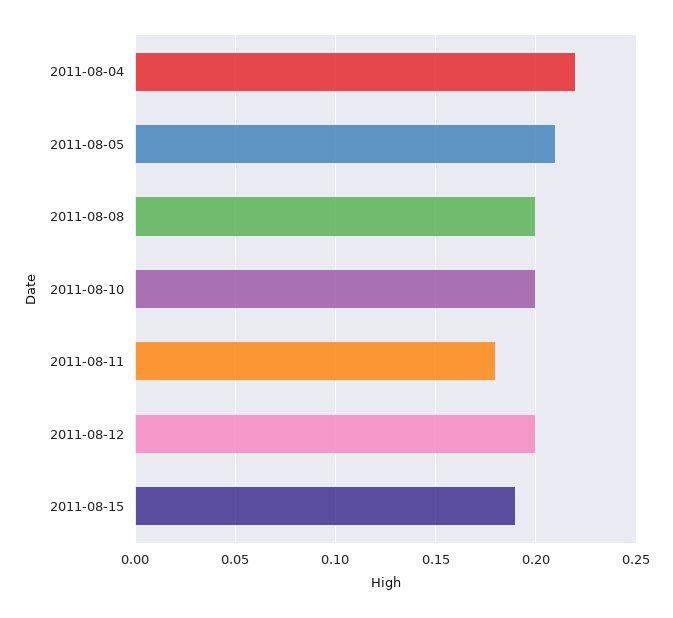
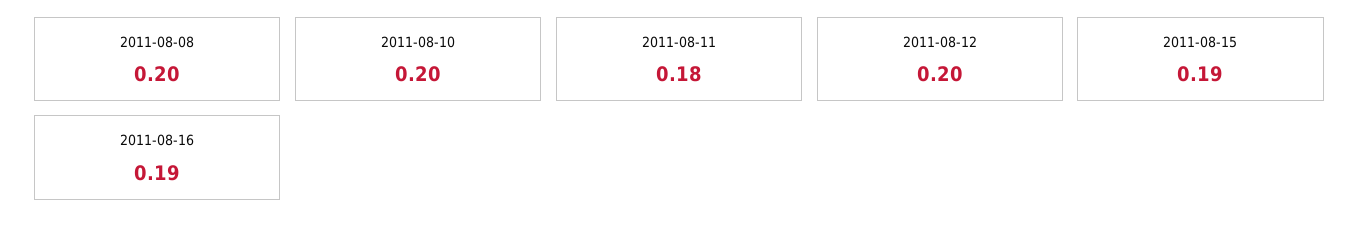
2011-08-04: 0.22 -> none
2011-08-05: 0.21 -> none
2011-08-16: none -> 0.19

